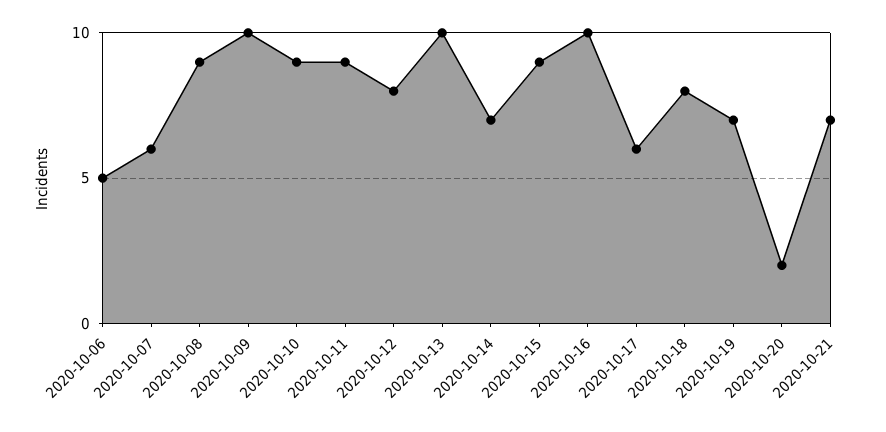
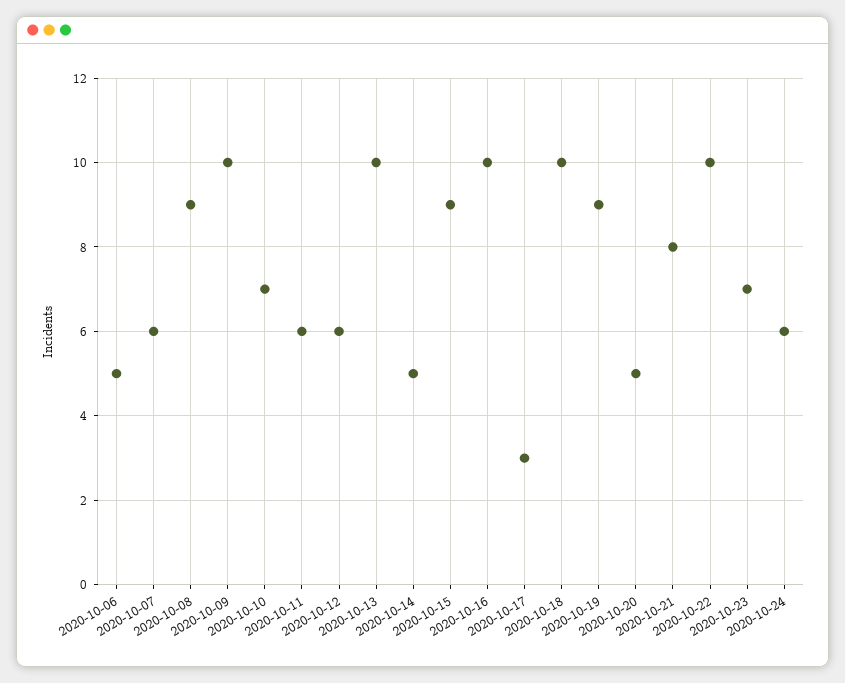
2020-10-10: 9 -> 7
2020-10-11: 9 -> 6
2020-10-12: 8 -> 6
2020-10-14: 7 -> 5
2020-10-17: 6 -> 3
2020-10-18: 8 -> 10
2020-10-19: 7 -> 9
2020-10-20: 2 -> 5
2020-10-21: 7 -> 8
2020-10-22: none -> 10
2020-10-23: none -> 7
2020-10-24: none -> 6

